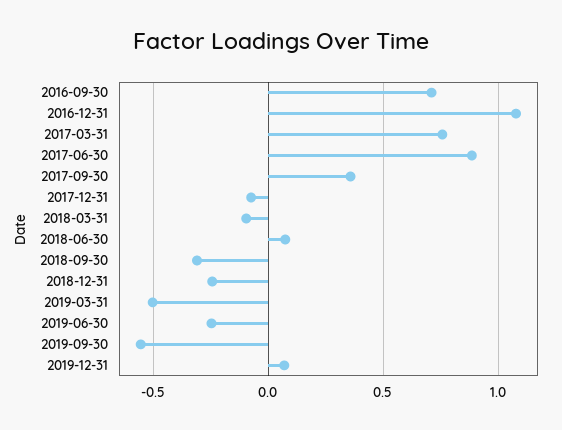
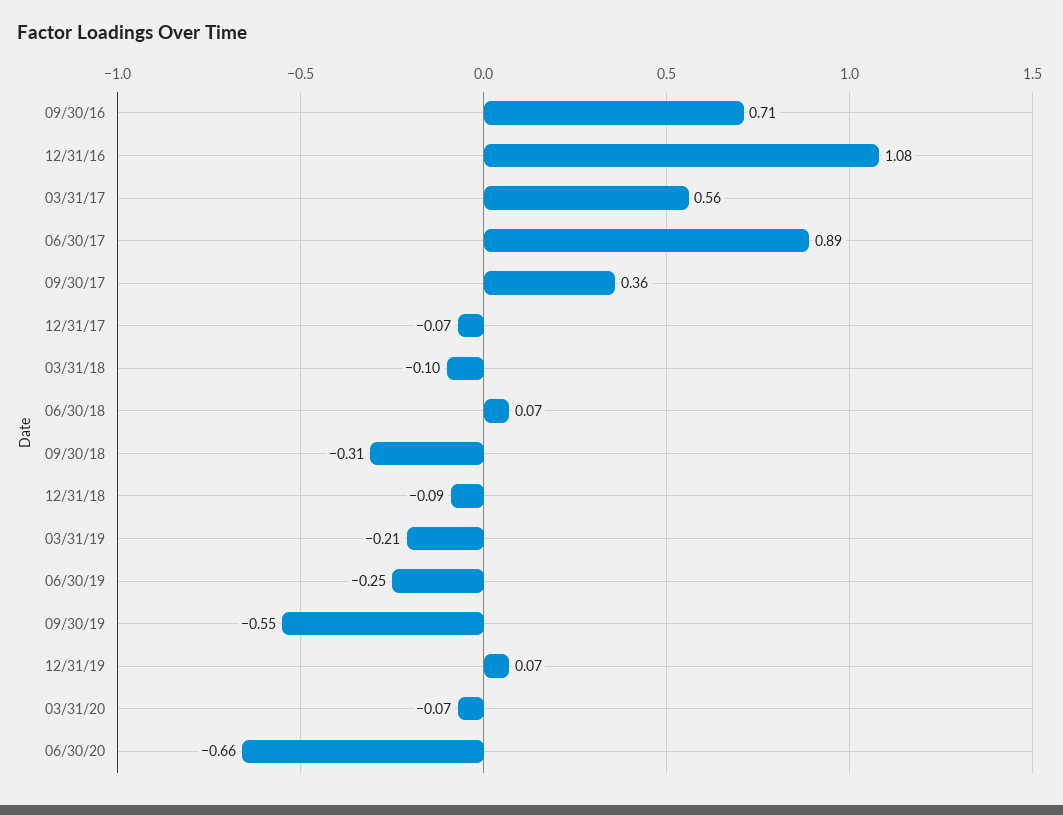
2017-03-31: 0.75 -> 0.56
2018-12-31: -0.25 -> -0.09
2019-03-31: -0.5 -> -0.21
03/31/20: none -> -0.07
06/30/20: none -> -0.66

